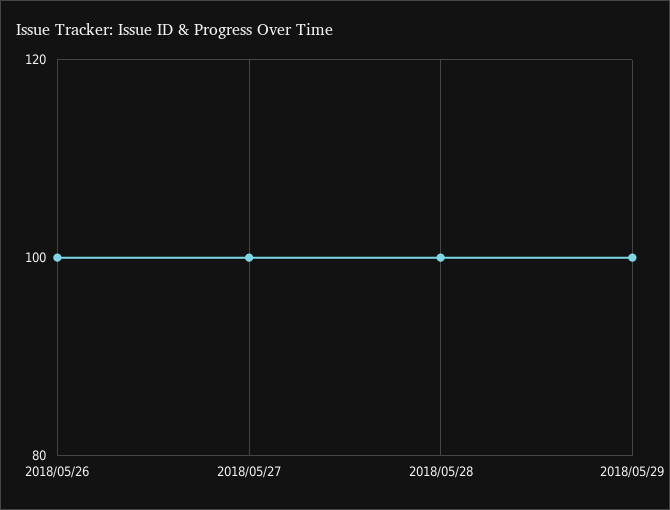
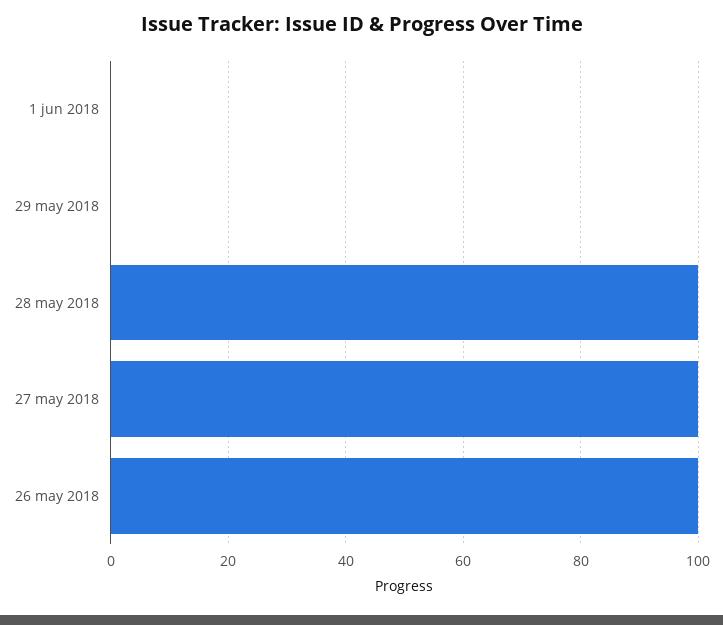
2018/05/29: 100 -> 0
1 jun 2018: none -> 0

